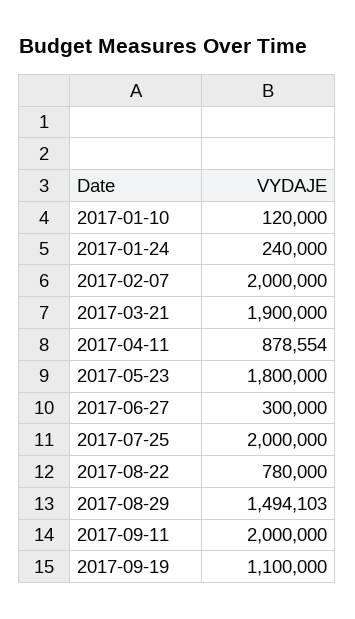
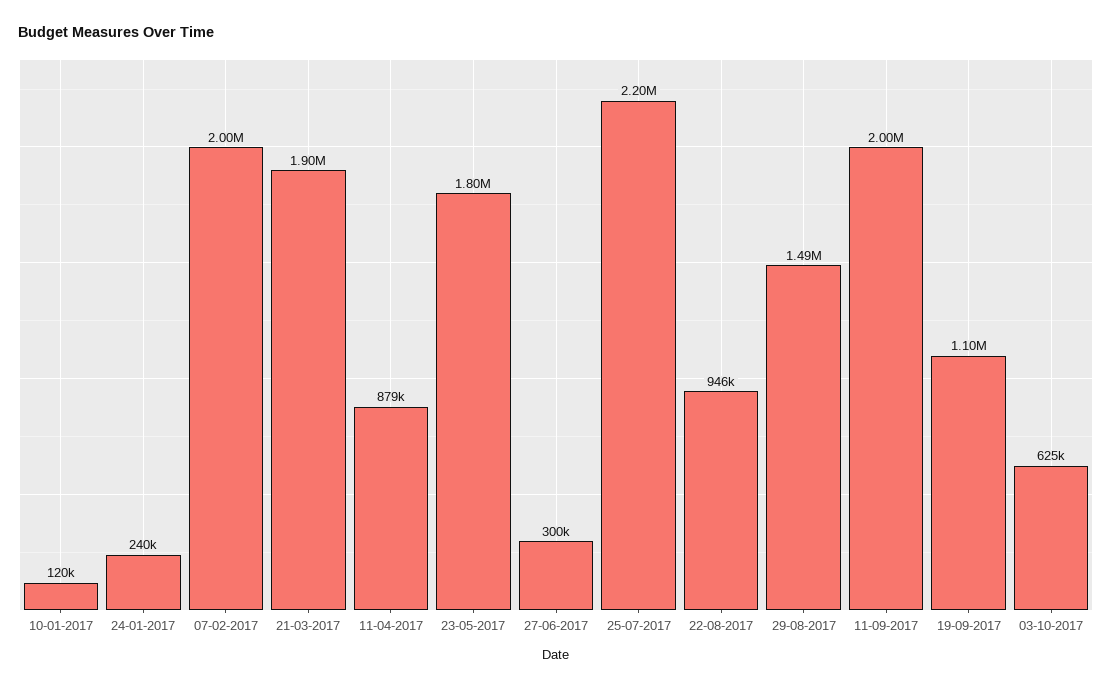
2017-07-25: 2000000 -> 2200000
2017-08-22: 780000 -> 946000
03-10-2017: none -> 625000

